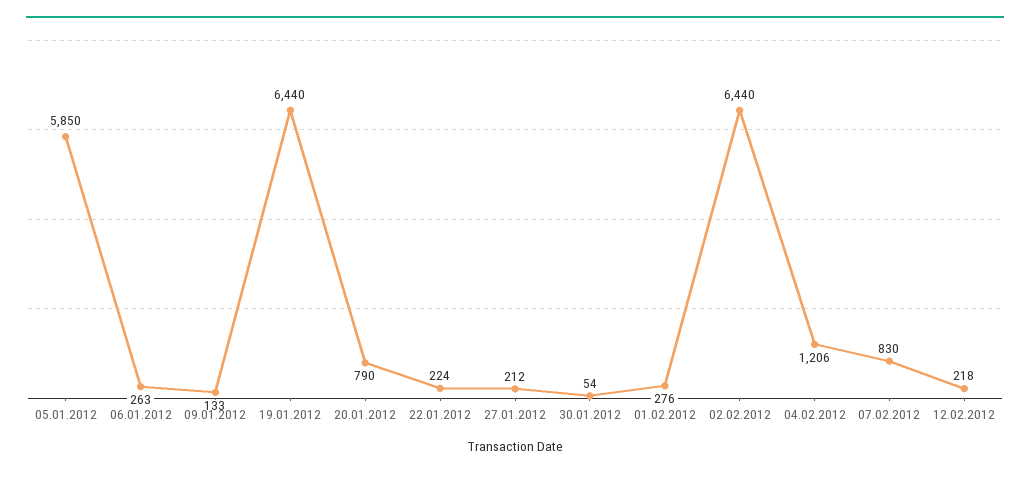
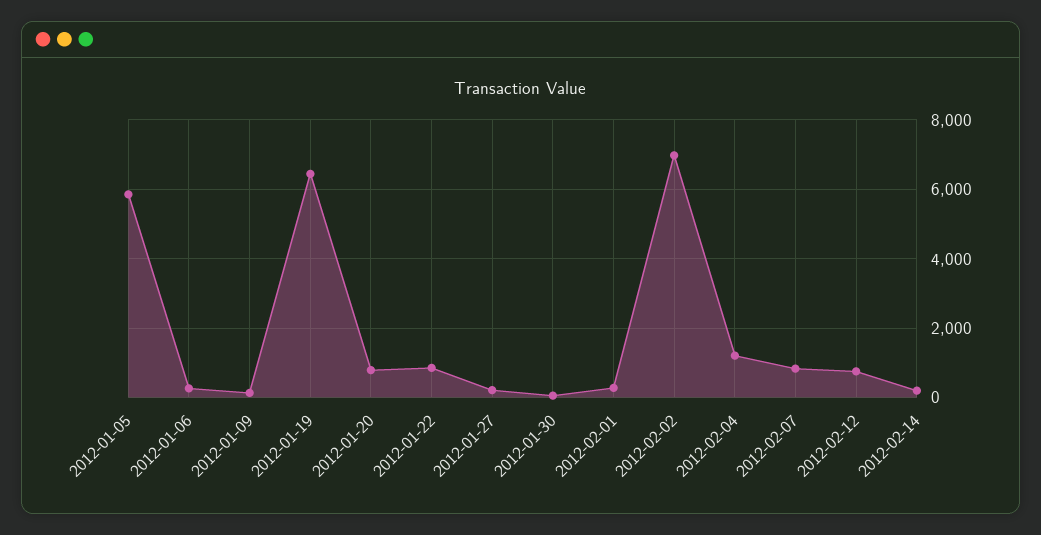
22.01.2012: 224 -> 800
02.02.2012: 6440 -> 7000
12.02.2012: 218 -> 800
2012-02-14: none -> 200

